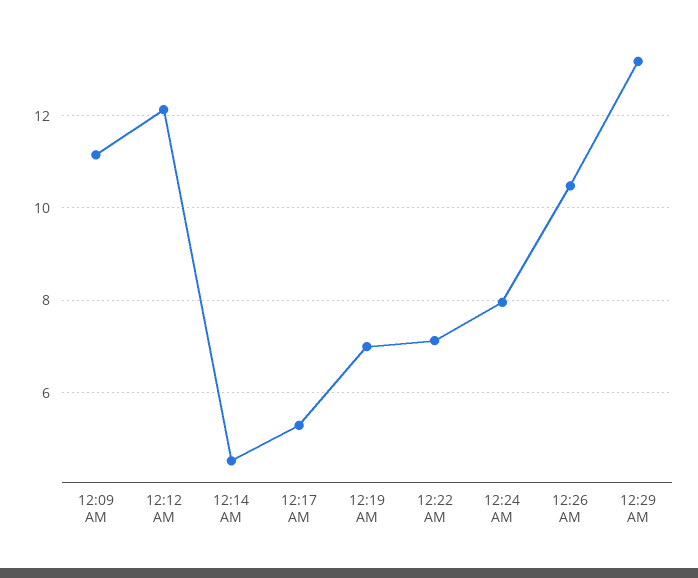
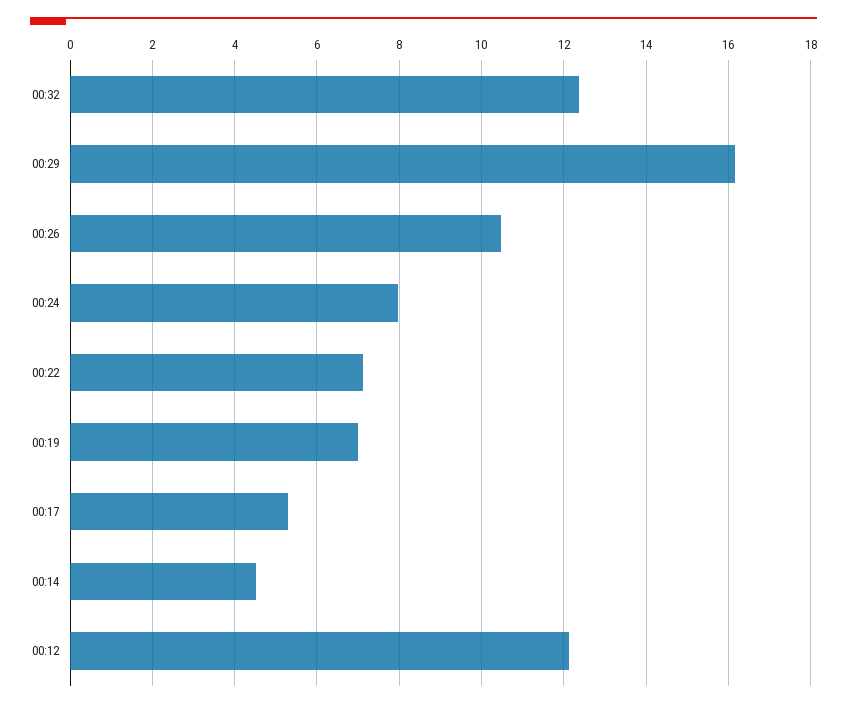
12:09 AM: 11.2 -> none
12:29 AM: 13.2 -> 16.2
00:32: none -> 12.4

